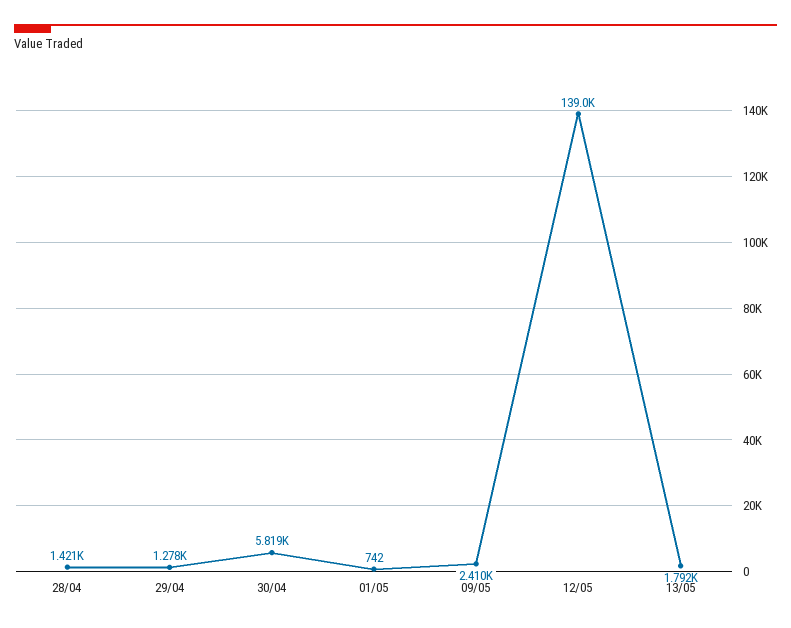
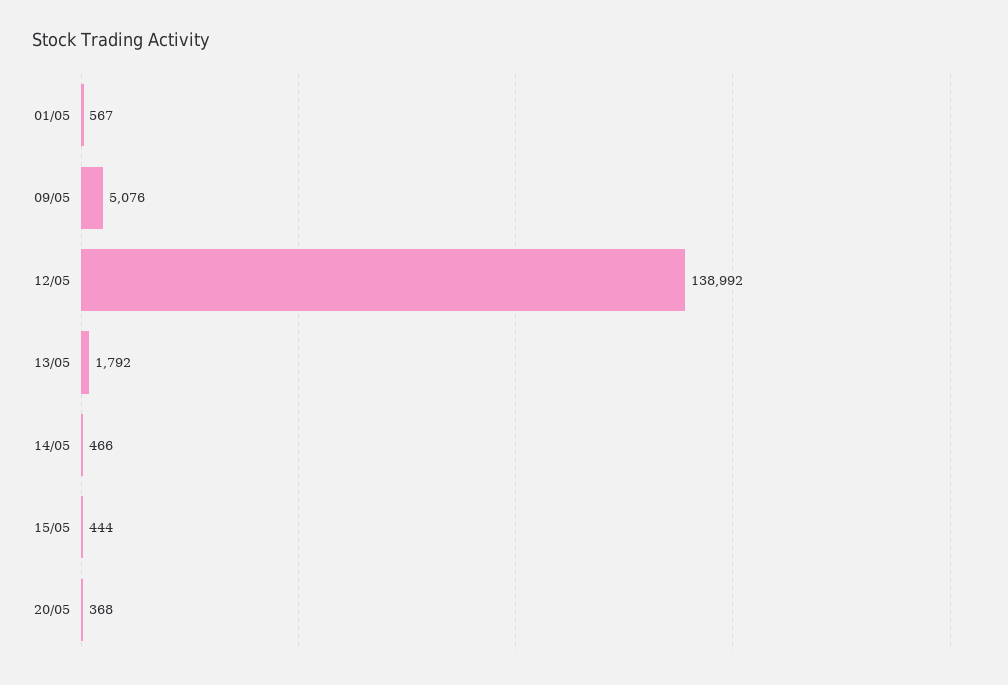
28/04: 1421 -> none
29/04: 1278 -> none
30/04: 5819 -> none
01/05: 742 -> 567
09/05: 2410 -> 5076
14/05: none -> 466
15/05: none -> 444
20/05: none -> 368

